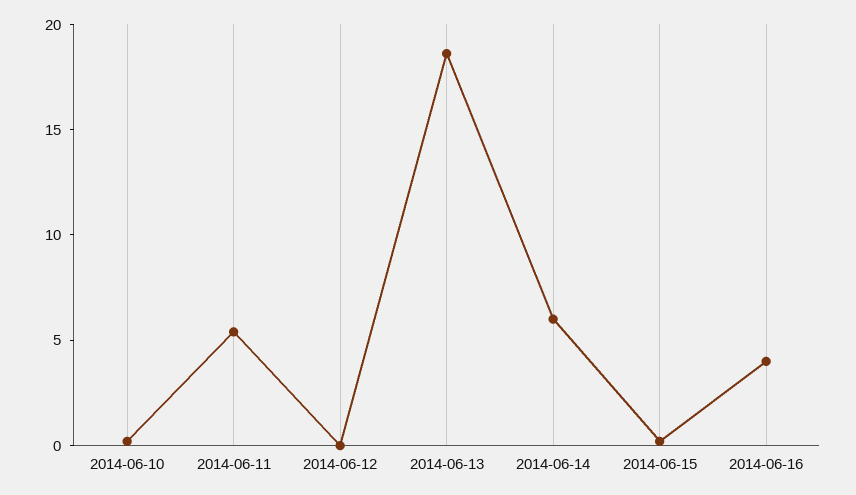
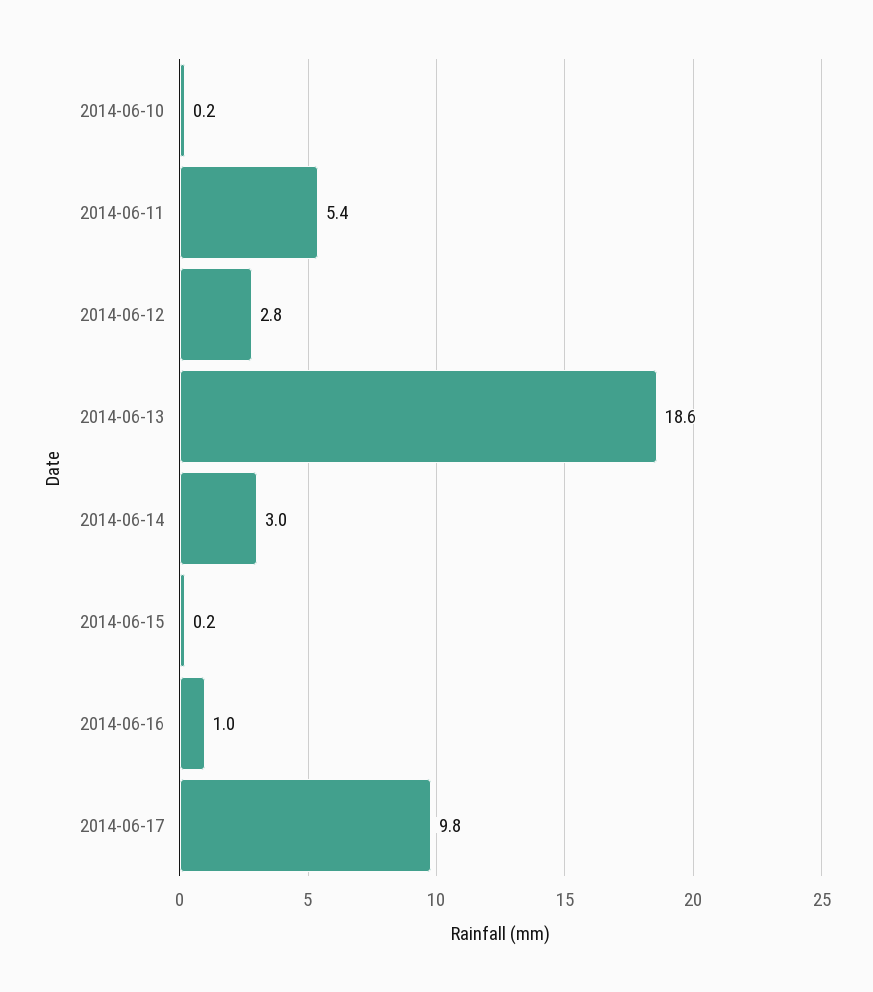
2014-06-12: 0 -> 2.8
2014-06-14: 6 -> 3
2014-06-16: 4 -> 1
2014-06-17: none -> 9.8

